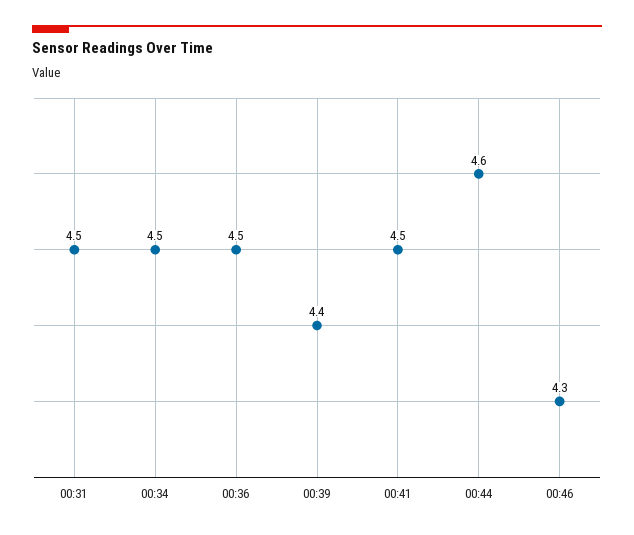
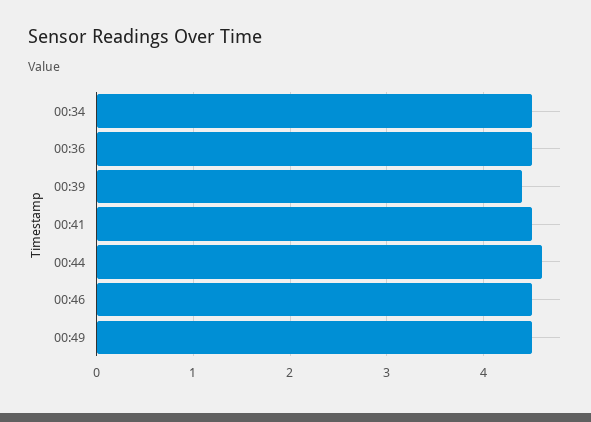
00:31: 4.5 -> none
00:46: 4.3 -> 4.5
00:49: none -> 4.5

